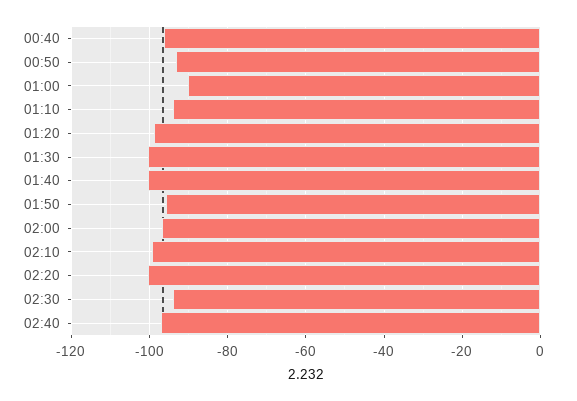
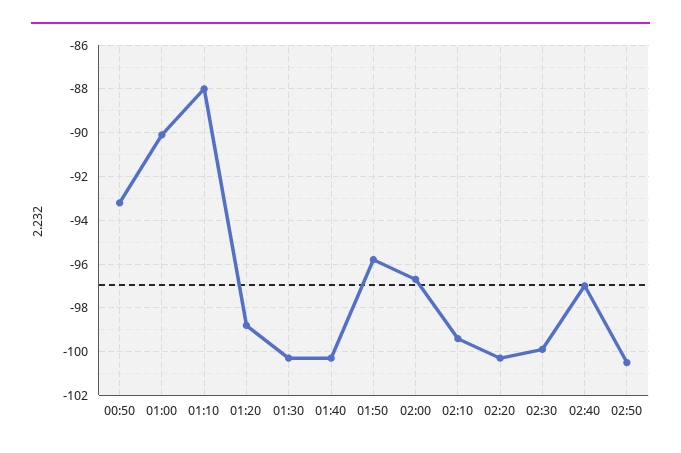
00:40: -96 -> none
01:10: -94 -> -88
02:30: -94 -> -100
02:50: none -> -100.5

